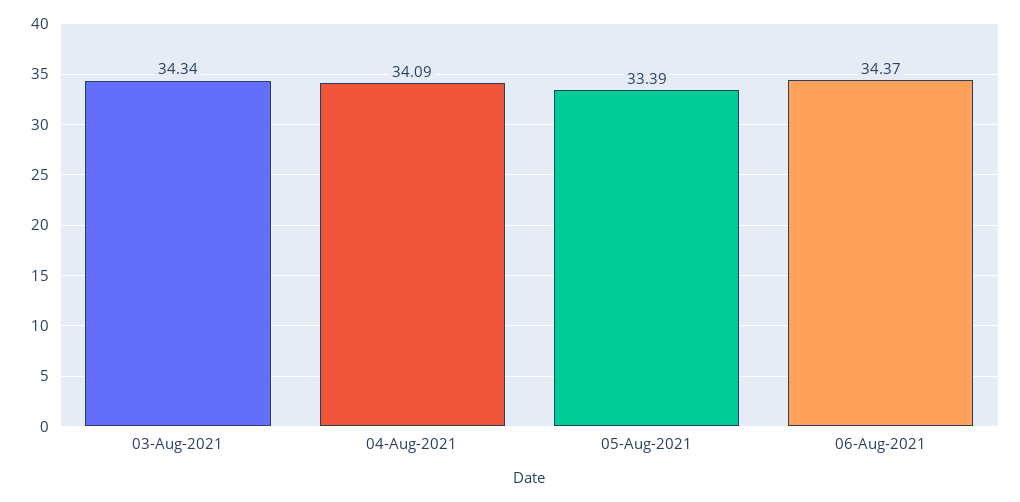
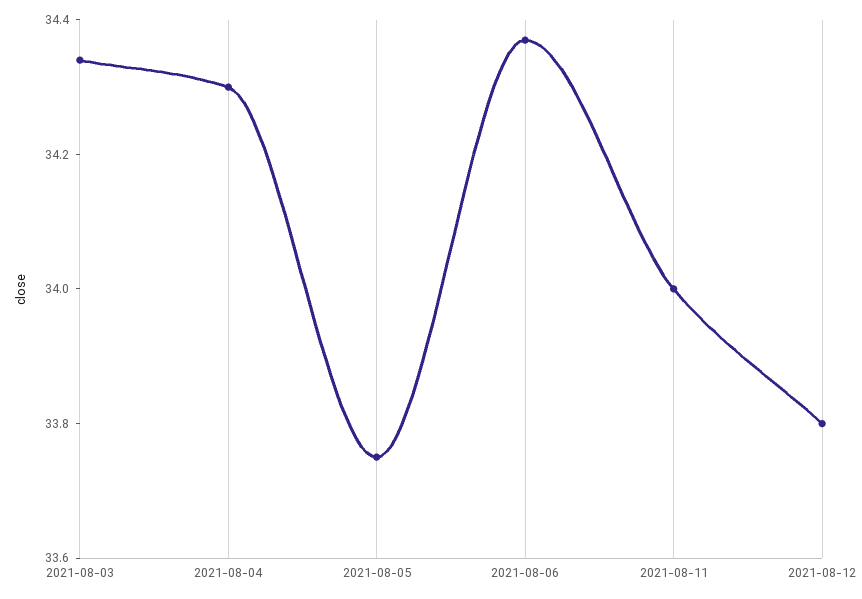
04-Aug-2021: 34.09 -> 34.3
05-Aug-2021: 33.39 -> 33.75
2021-08-11: none -> 34
2021-08-12: none -> 33.8

